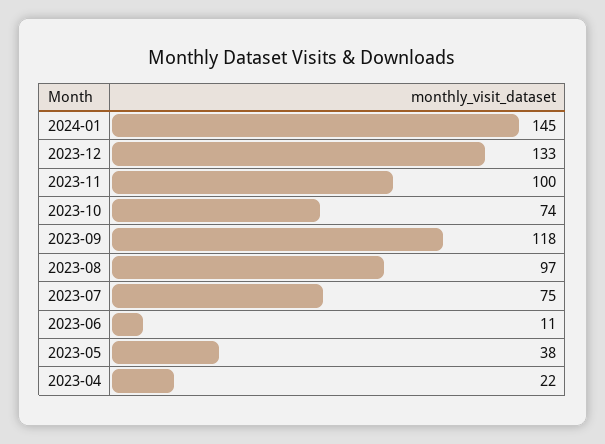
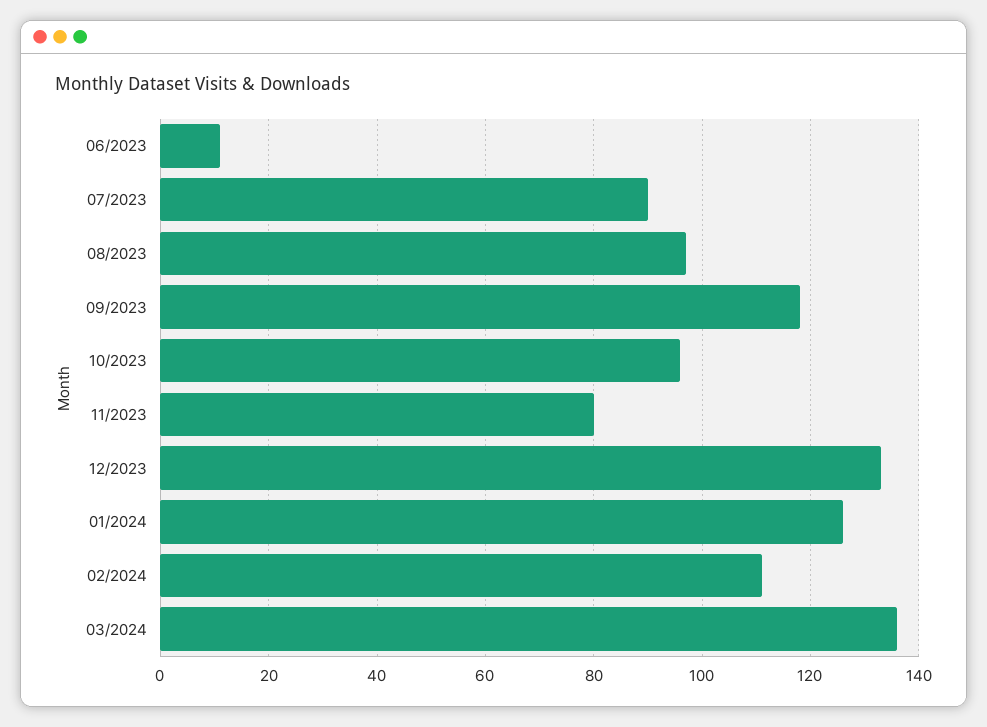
2024-01: 145 -> 125
2023-11: 100 -> 80
2023-10: 74 -> 95
2023-07: 75 -> 90
2023-05: 38 -> none
2023-04: 22 -> none
02/2024: none -> 110
03/2024: none -> 135

